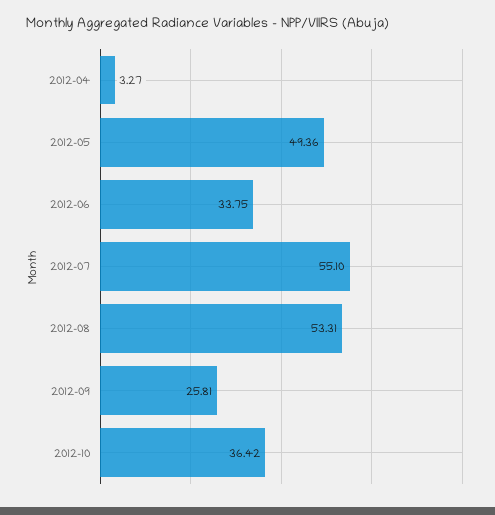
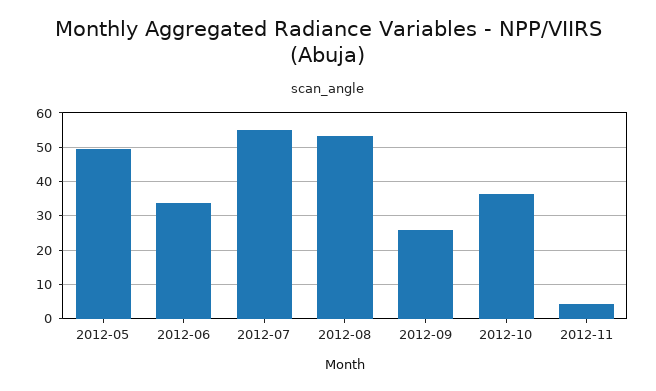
2012-04: 3.27 -> none
2012-11: none -> 4

